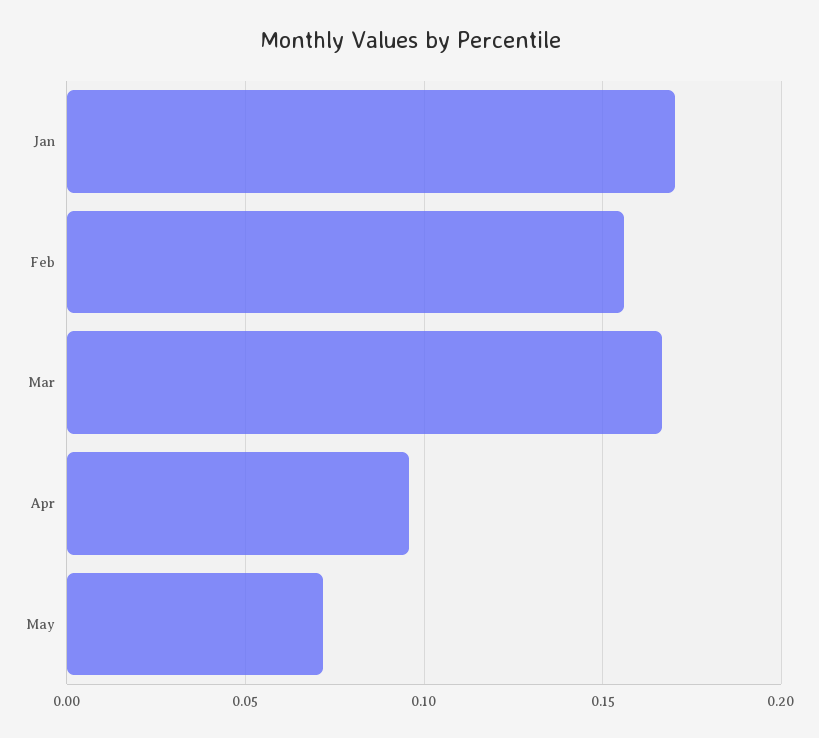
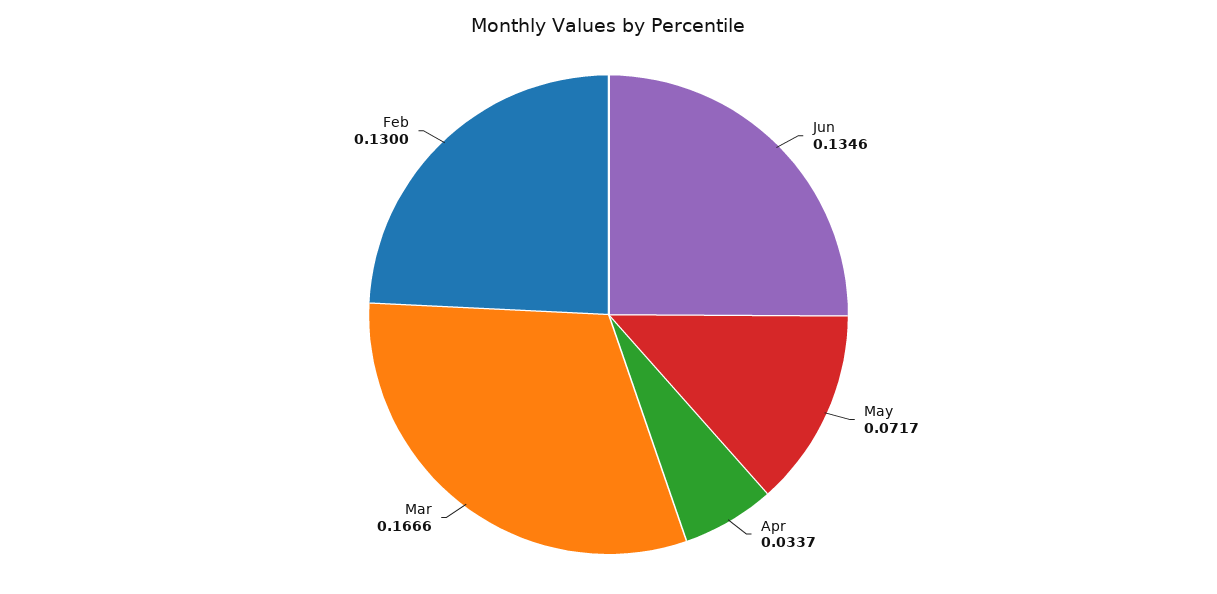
Jan: 0.17 -> none
Feb: 0.155 -> 0.13
Apr: 0.095 -> 0.0337
Jun: none -> 0.1346

